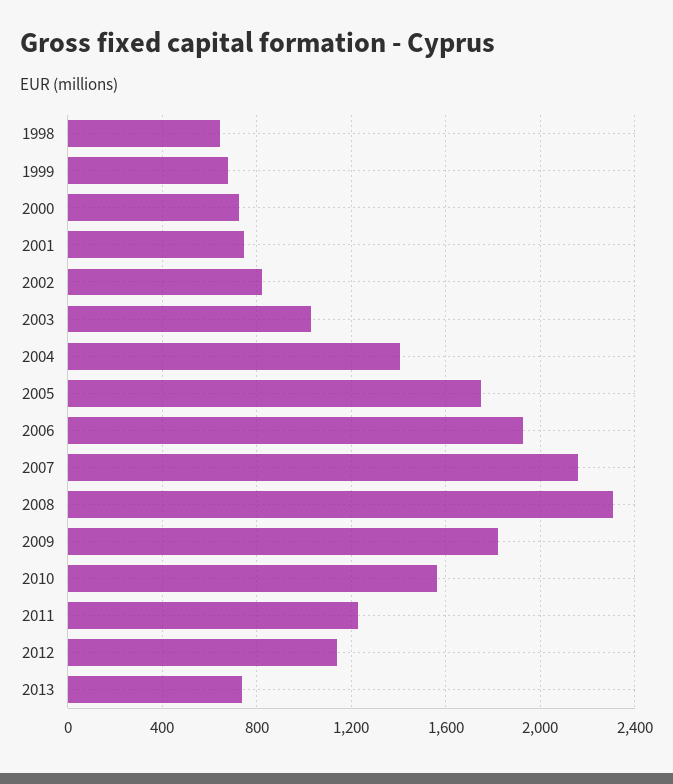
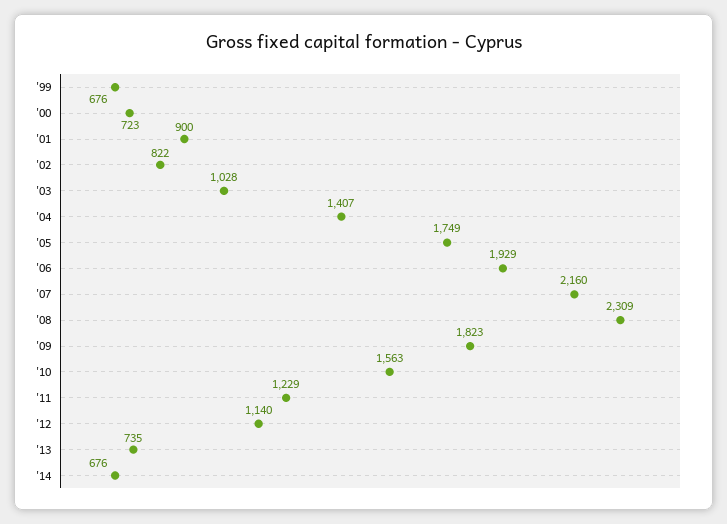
1998: 650 -> none
2001: 750 -> 900
'14: none -> 676

